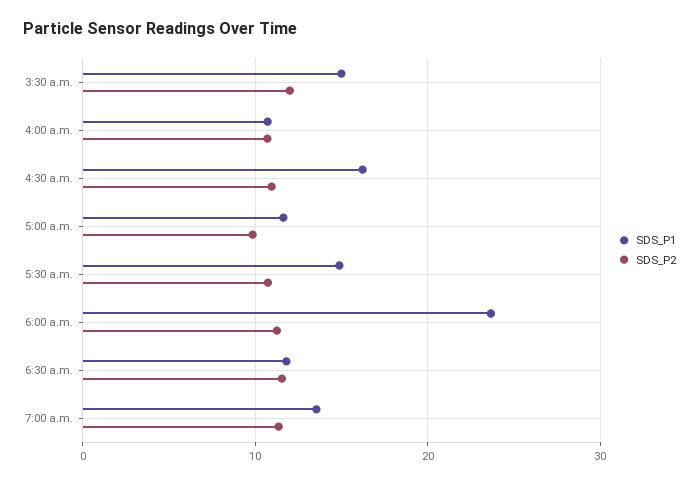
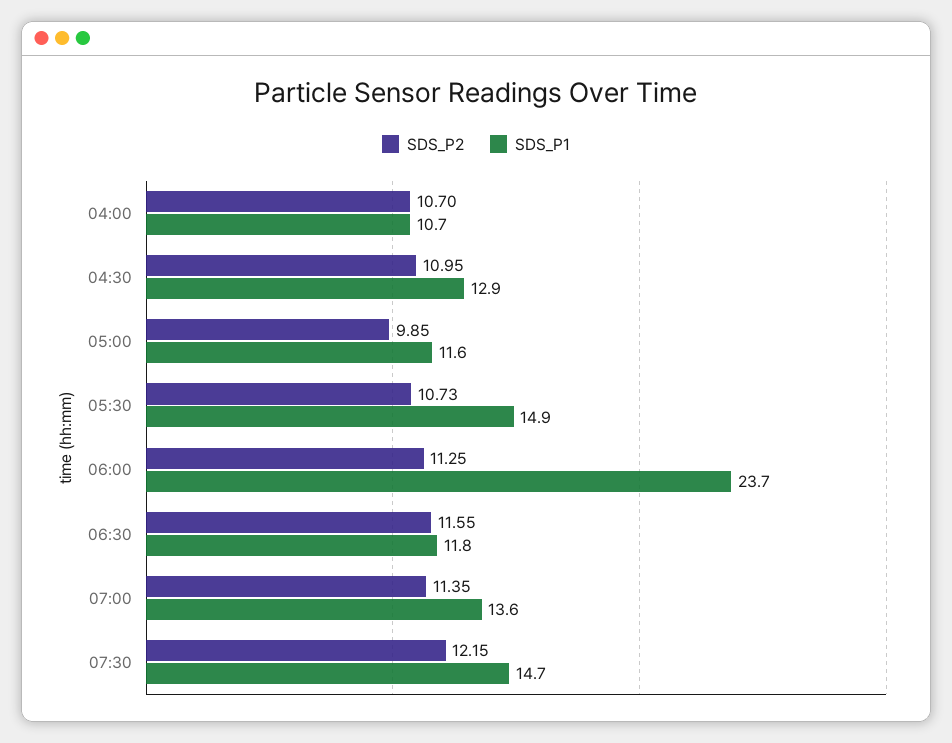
SDS_P1, 3:30 a.m.: 15 -> none
SDS_P2, 3:30 a.m.: 12 -> none
SDS_P1, 4:30 a.m.: 16 -> 12.9
SDS_P2, 07:30: none -> 12.15
SDS_P1, 07:30: none -> 14.7

